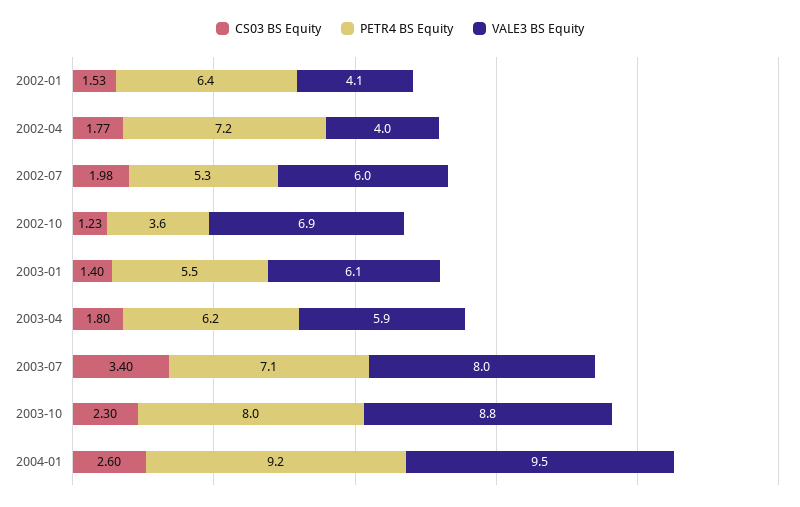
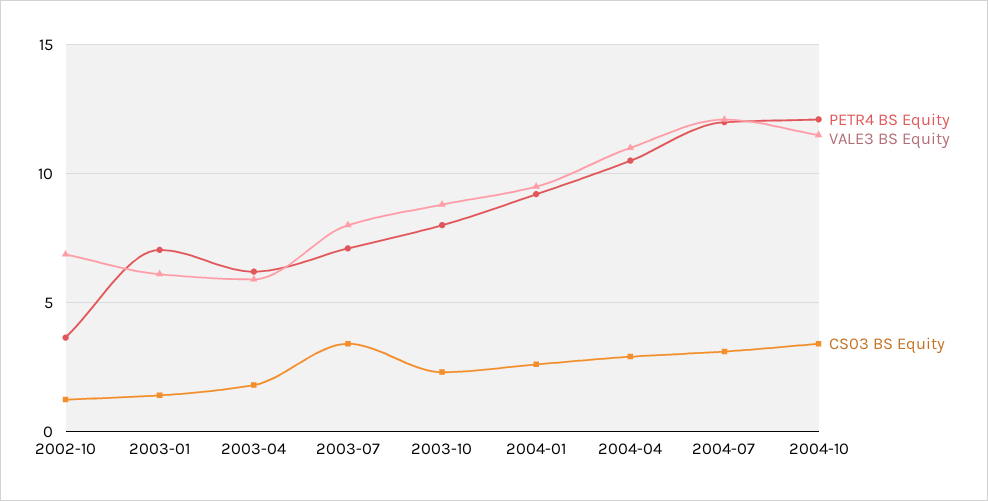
CS03 BS Equity, 2002-01: 1.53 -> none
PETR4 BS Equity, 2002-01: 6.4 -> none
VALE3 BS Equity, 2002-01: 4.1 -> none
CS03 BS Equity, 2002-04: 1.77 -> none
PETR4 BS Equity, 2002-04: 7.2 -> none
VALE3 BS Equity, 2002-04: 4 -> none
CS03 BS Equity, 2002-07: 1.98 -> none
PETR4 BS Equity, 2002-07: 5.3 -> none
VALE3 BS Equity, 2002-07: 6 -> none
PETR4 BS Equity, 2003-01: 5.5 -> 7
PETR4 BS Equity, 2004-04: none -> 10.5
VALE3 BS Equity, 2004-04: none -> 11
CS03 BS Equity, 2004-04: none -> 3
PETR4 BS Equity, 2004-07: none -> 12
VALE3 BS Equity, 2004-07: none -> 12
CS03 BS Equity, 2004-07: none -> 3
PETR4 BS Equity, 2004-10: none -> 12
VALE3 BS Equity, 2004-10: none -> 11.5
CS03 BS Equity, 2004-10: none -> 3.5

